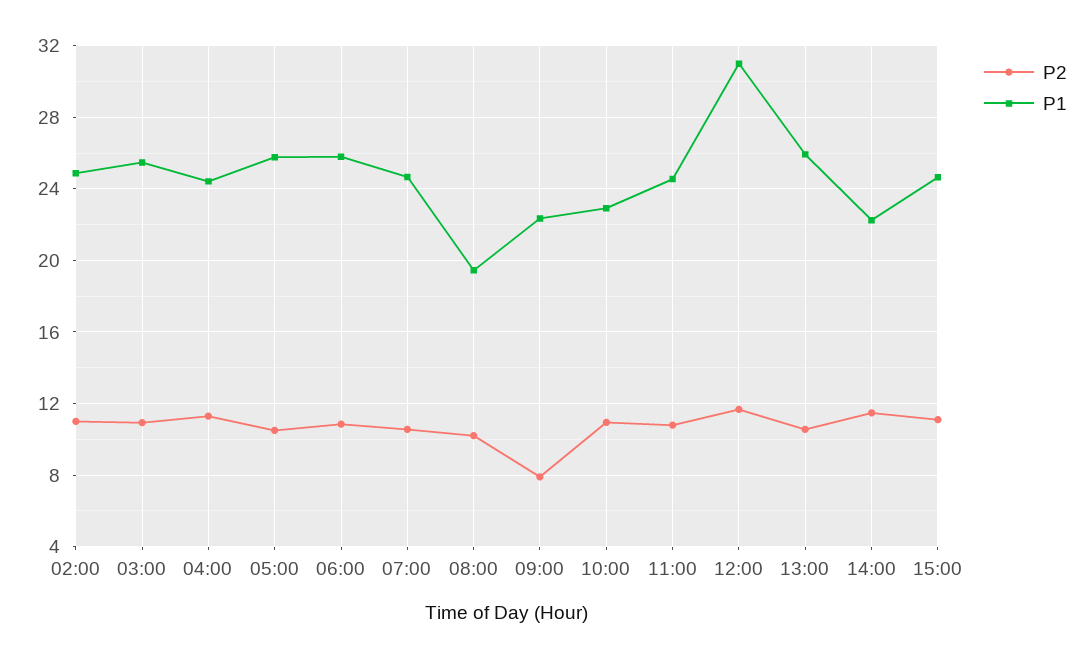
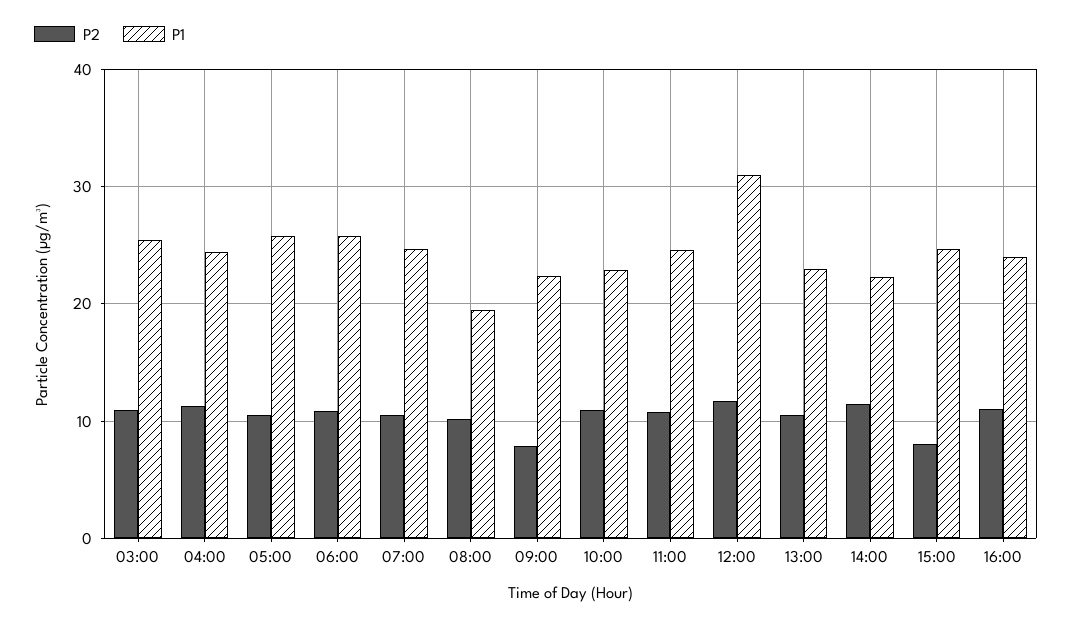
P2, 02:00: 11 -> none
P1, 02:00: 25 -> none
P1, 13:00: 26 -> 23
P2, 15:00: 11 -> 8
P2, 16:00: none -> 11
P1, 16:00: none -> 24

